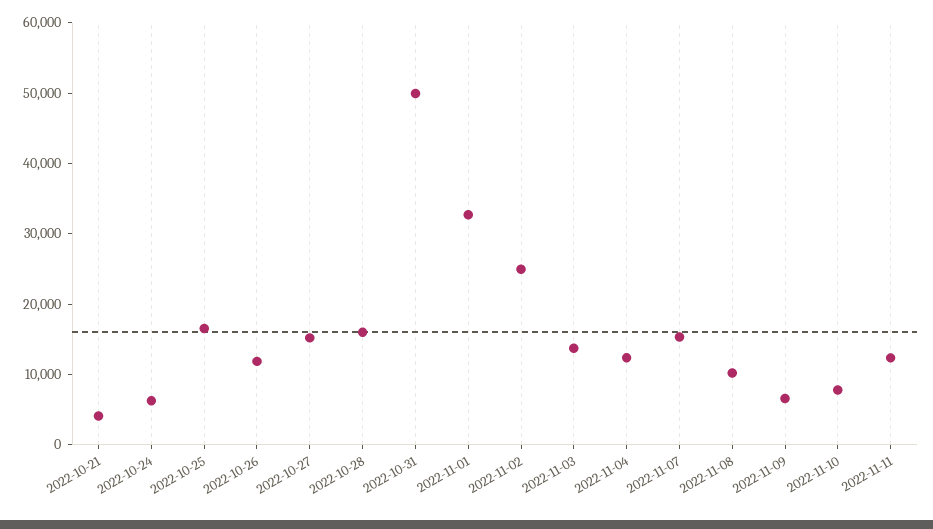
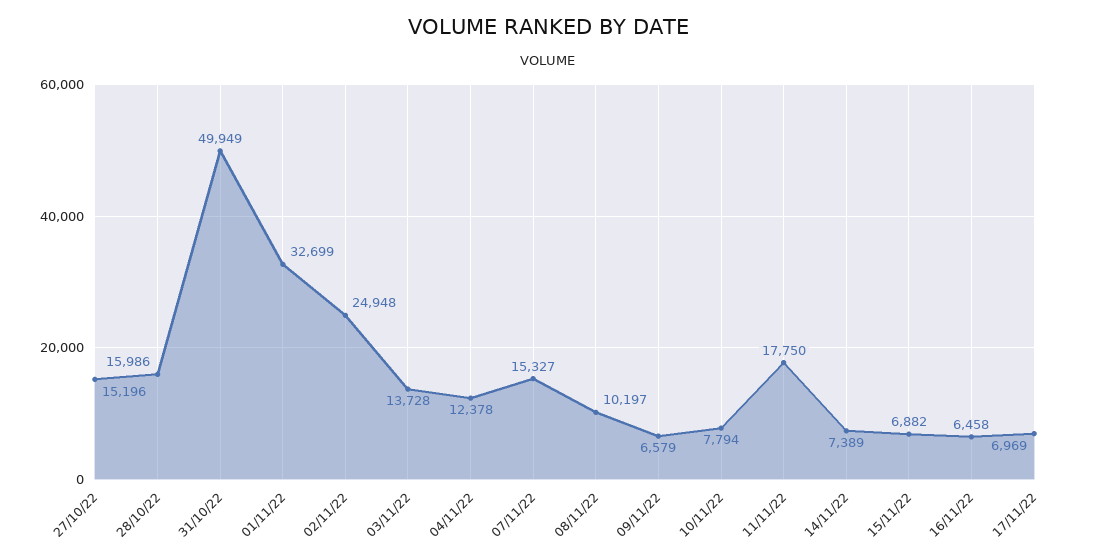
2022-10-21: 4000 -> none
2022-10-24: 6000 -> none
2022-10-25: 16000 -> none
2022-10-26: 12000 -> none
2022-11-11: 12000 -> 17750
14/11/22: none -> 7389
15/11/22: none -> 6882
16/11/22: none -> 6458
17/11/22: none -> 6969

